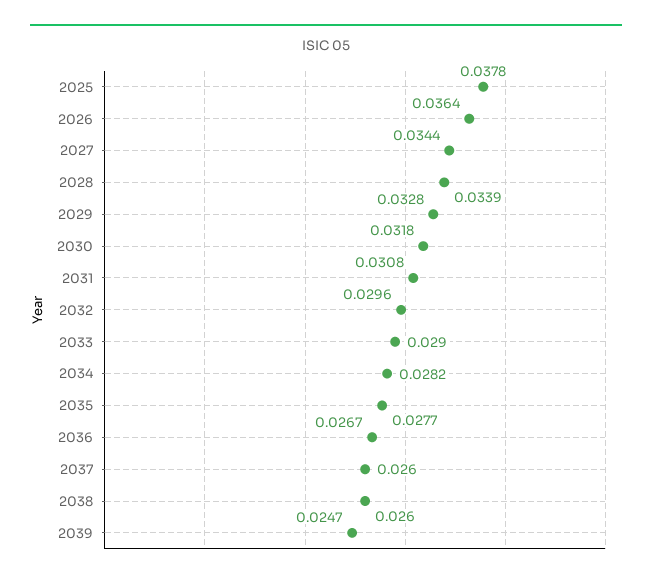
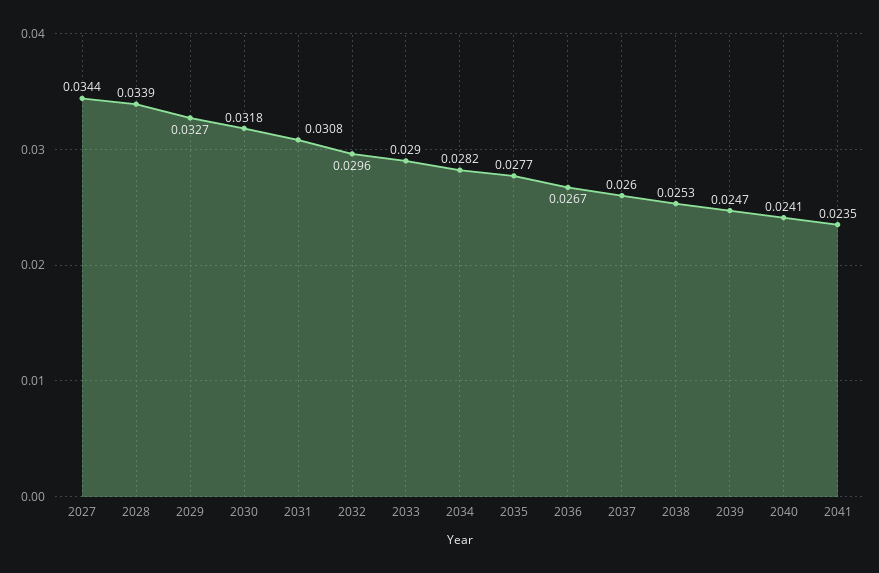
2025: 0.0378 -> none
2026: 0.0364 -> none
2029: 0.0328 -> 0.0327
2038: 0.026 -> 0.0253
2040: none -> 0.0241
2041: none -> 0.0235

